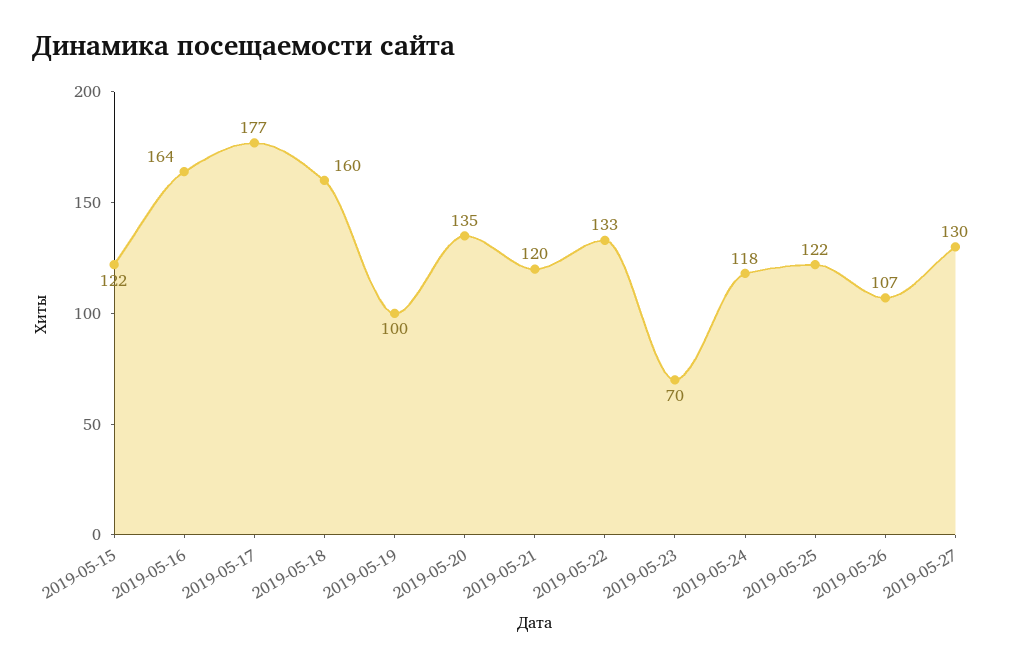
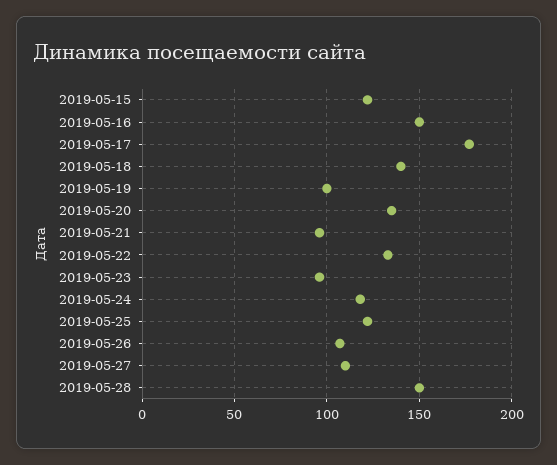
2019-05-16: 164 -> 150
2019-05-18: 160 -> 140
2019-05-21: 120 -> 95
2019-05-23: 70 -> 95
2019-05-27: 130 -> 110
2019-05-28: none -> 150

